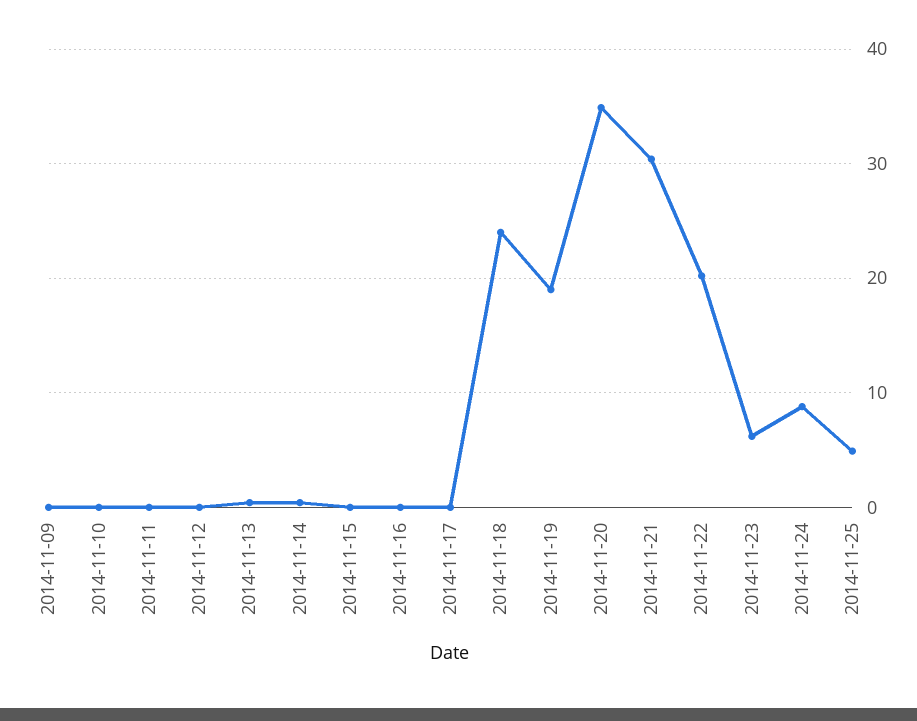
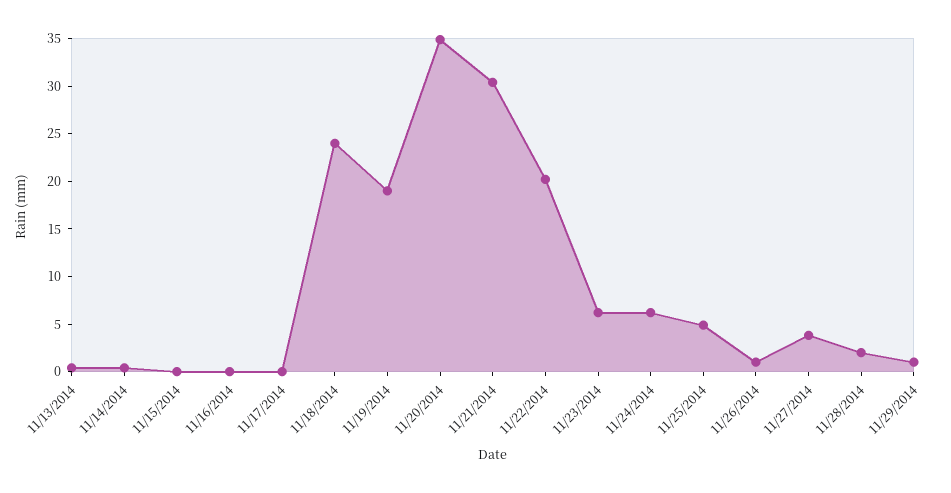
2014-11-09: 0 -> none
2014-11-10: 0 -> none
2014-11-11: 0 -> none
2014-11-12: 0 -> none
2014-11-24: 9 -> 6
11/26/2014: none -> 1
11/27/2014: none -> 4
11/28/2014: none -> 2
11/29/2014: none -> 1

